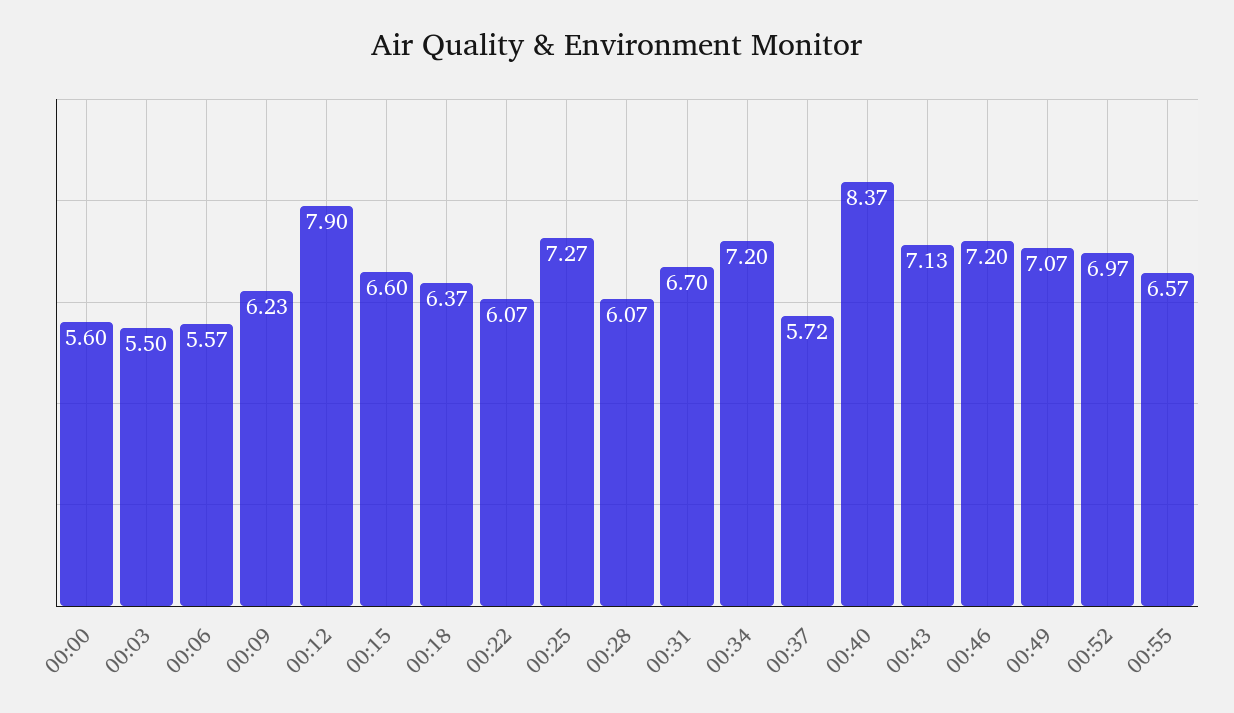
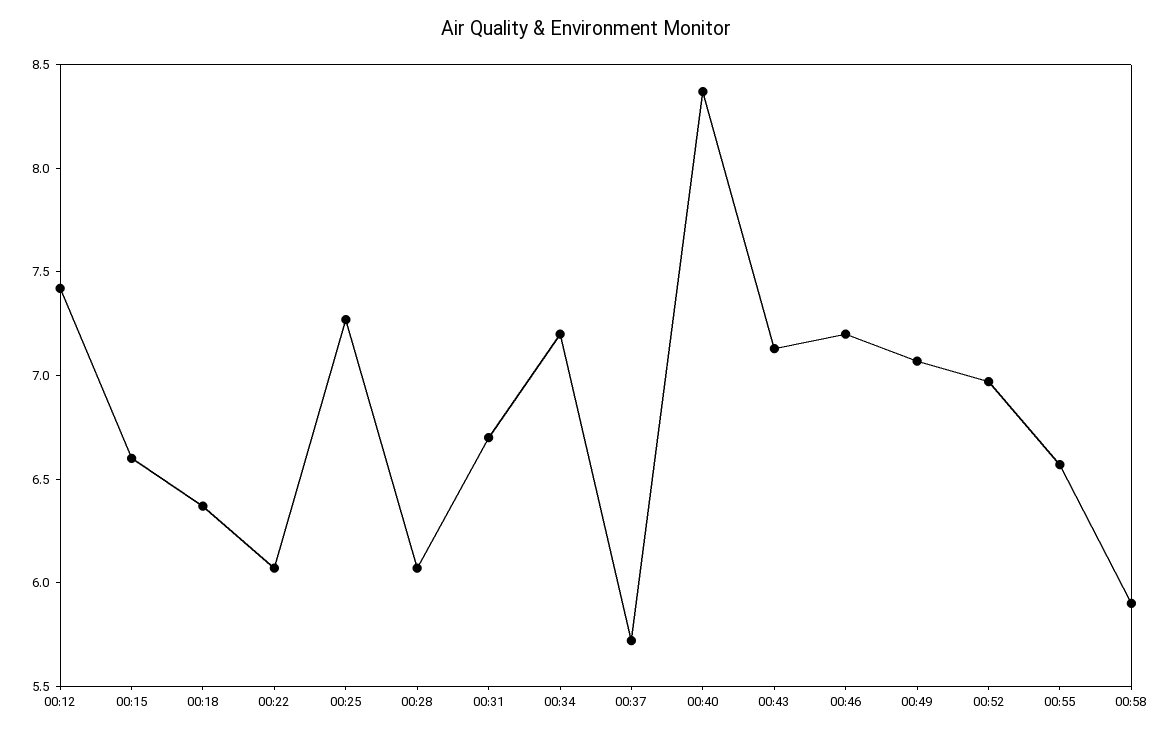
00:00: 5.6 -> none
00:03: 5.5 -> none
00:06: 5.57 -> none
00:09: 6.23 -> none
00:12: 7.9 -> 7.4
00:58: none -> 5.9

